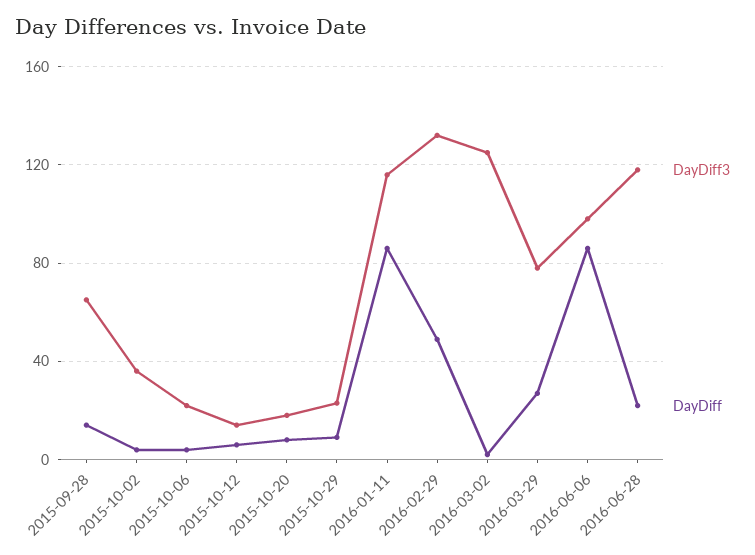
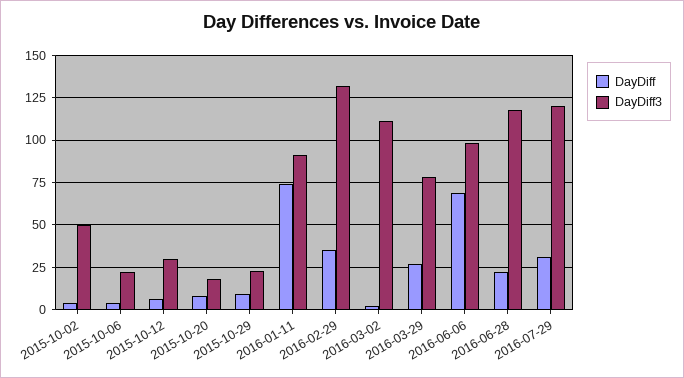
DayDiff3, 2015-09-28: 65 -> none
DayDiff, 2015-09-28: 15 -> none
DayDiff3, 2015-10-02: 35 -> 50
DayDiff3, 2015-10-12: 15 -> 30
DayDiff3, 2016-01-11: 115 -> 90
DayDiff, 2016-01-11: 85 -> 75
DayDiff, 2016-02-29: 50 -> 35
DayDiff3, 2016-03-02: 125 -> 110
DayDiff, 2016-06-06: 85 -> 70
DayDiff, 2016-07-29: none -> 30
DayDiff3, 2016-07-29: none -> 120

